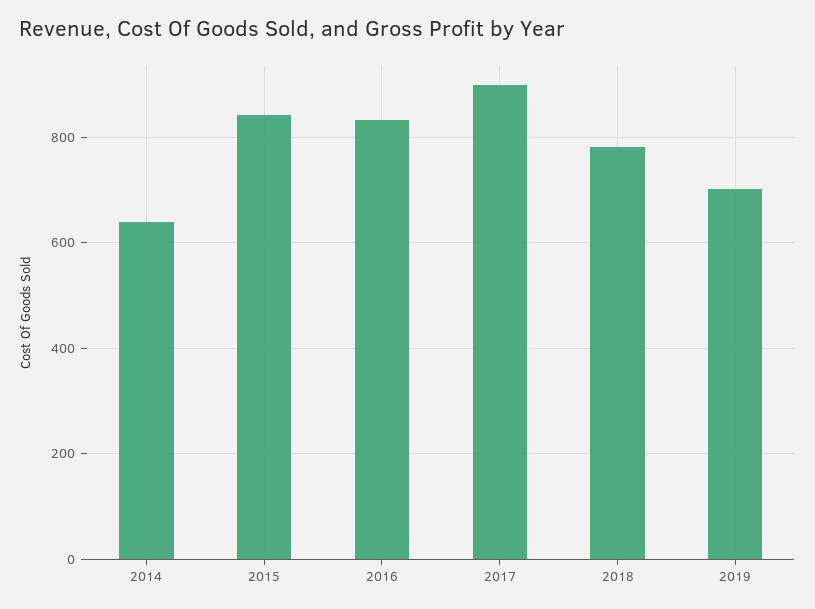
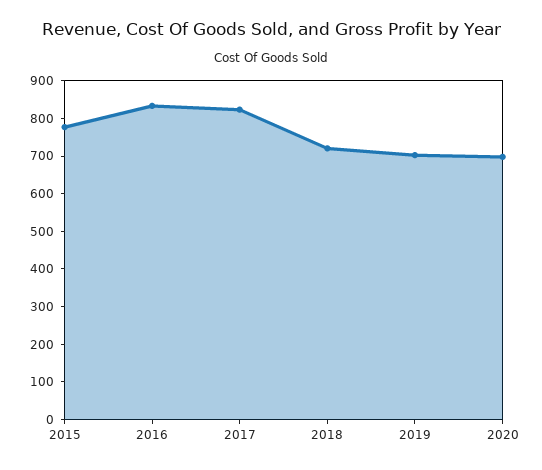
2014: 640 -> none
2015: 840 -> 775
2017: 900 -> 825
2018: 780 -> 725
2020: none -> 700

